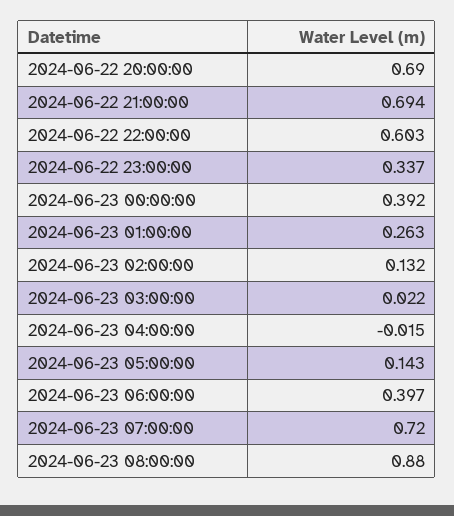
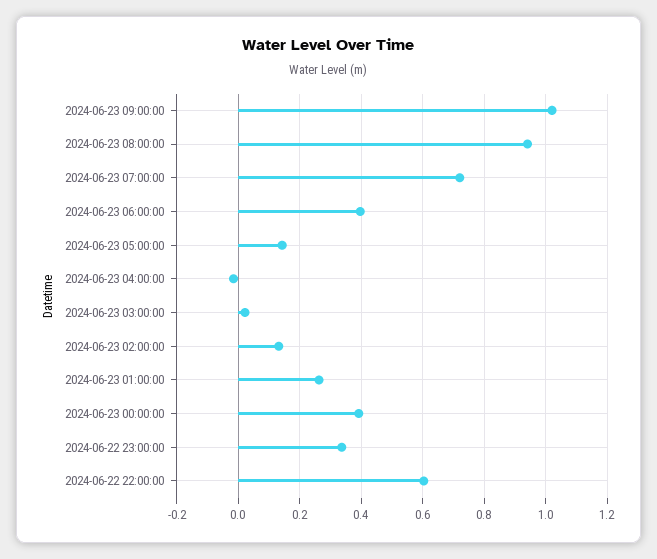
2024-06-22 20:00:00: 0.69 -> none
2024-06-22 21:00:00: 0.694 -> none
2024-06-23 08:00:00: 0.88 -> 0.94
2024-06-23 09:00:00: none -> 1.02

